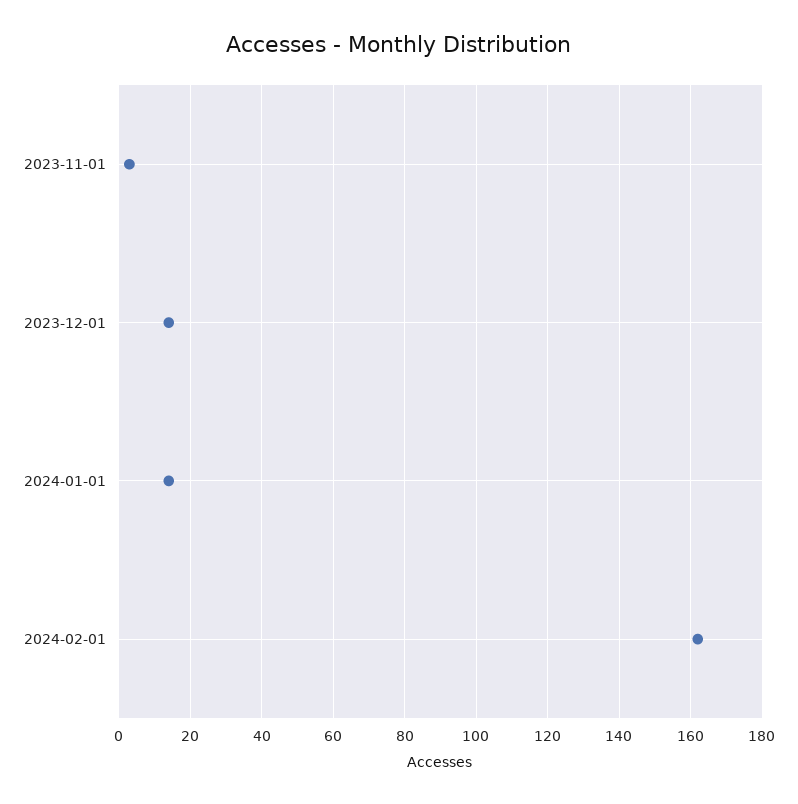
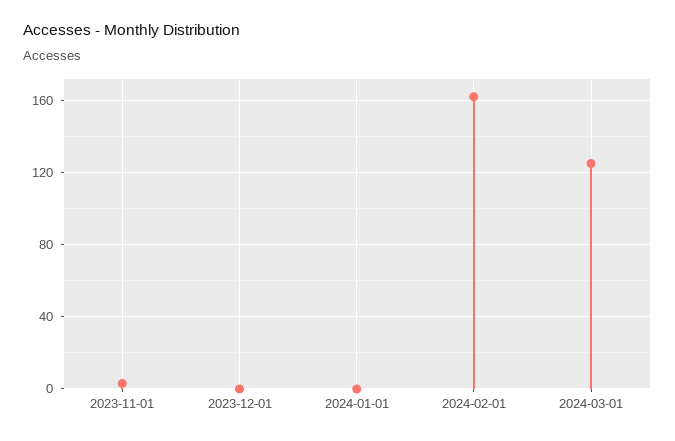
2023-12-01: 15 -> 0
2024-01-01: 15 -> 0
2024-03-01: none -> 125

